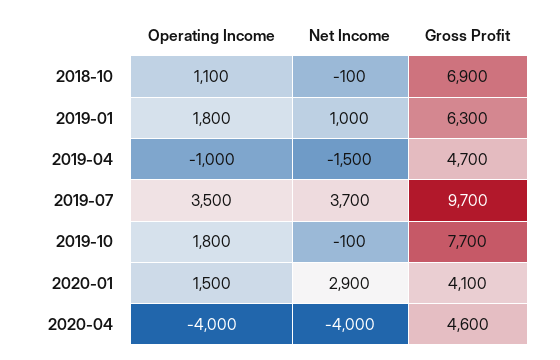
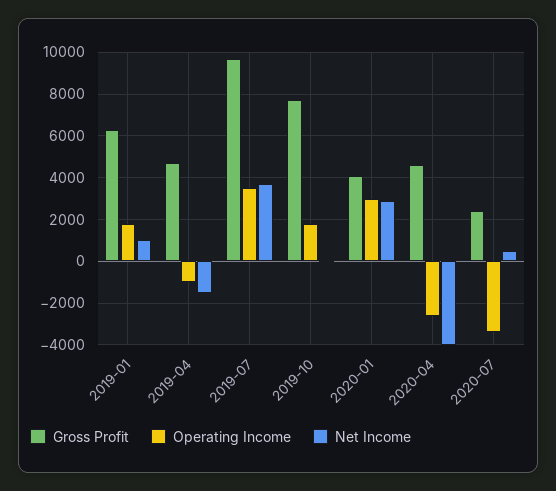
Operating Income, 2018-10: 1100 -> none
Net Income, 2018-10: -100 -> none
Gross Profit, 2018-10: 6900 -> none
Operating Income, 2020-01: 1500 -> 3000
Operating Income, 2020-04: -4000 -> -2500
Gross Profit, 2020-07: none -> 2500
Operating Income, 2020-07: none -> -3500
Net Income, 2020-07: none -> 500

